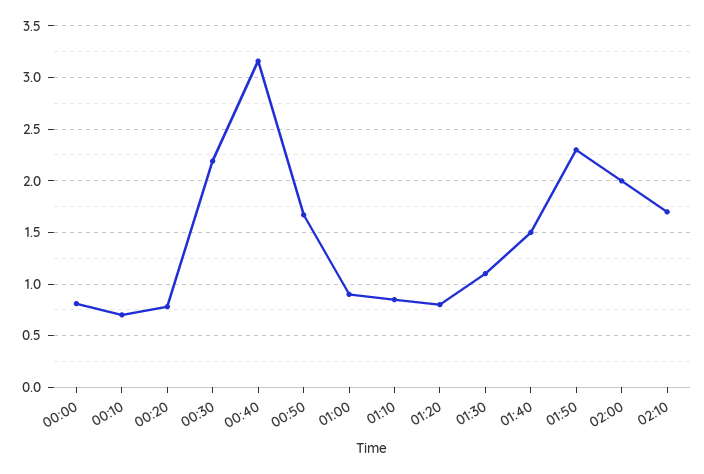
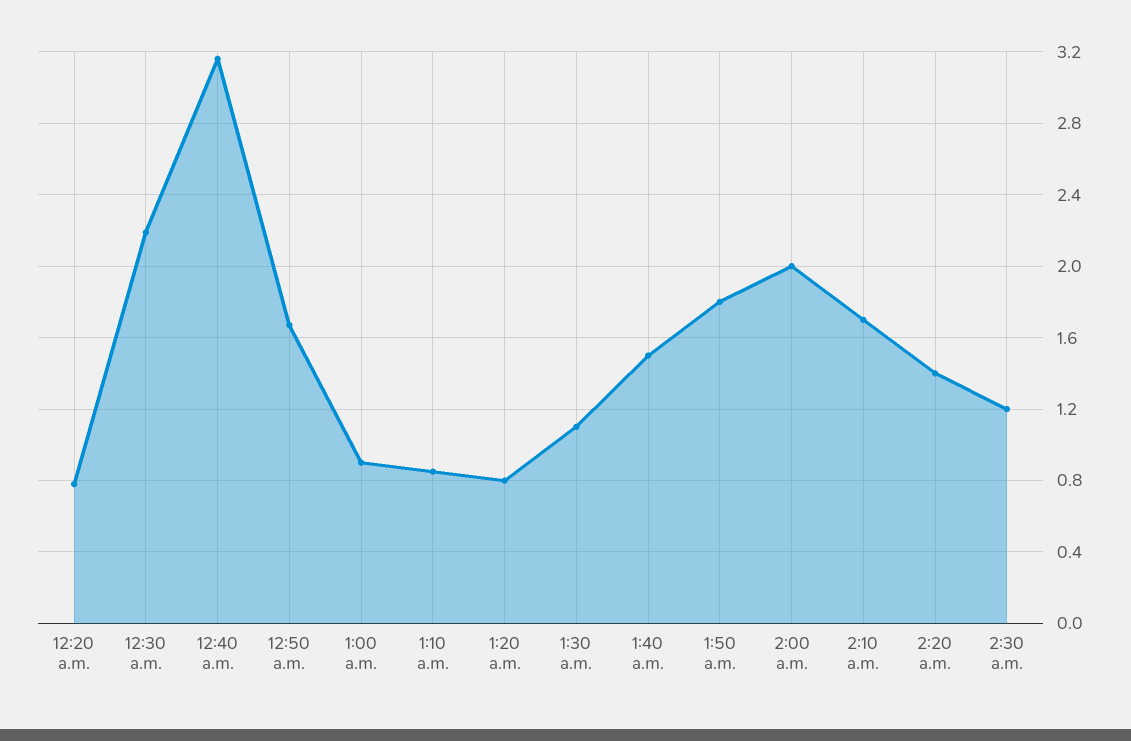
00:00: 0.8 -> none
00:10: 0.7 -> none
01:50: 2.3 -> 1.8
2:20 a.m.: none -> 1.4
2:30 a.m.: none -> 1.2

